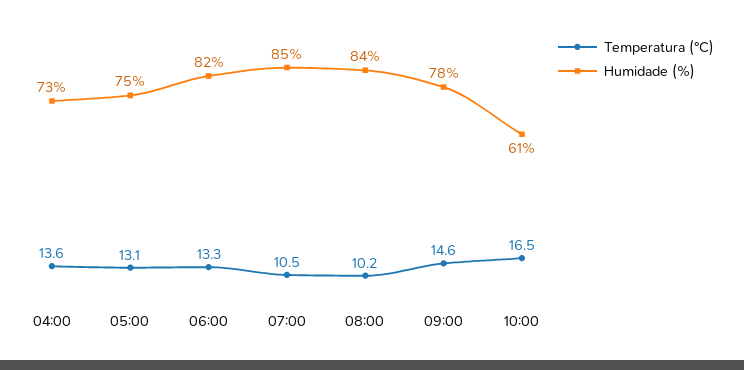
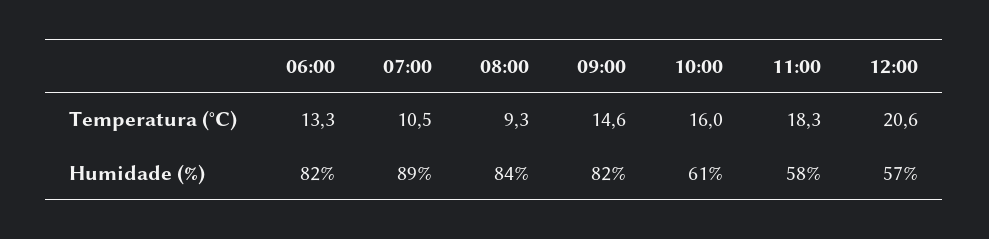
Temperatura (°C), 04:00: 13.6 -> none
Humidade (%), 04:00: 73 -> none
Temperatura (°C), 05:00: 13.1 -> none
Humidade (%), 05:00: 75 -> none
Humidade (%), 07:00: 85 -> 89
Temperatura (°C), 08:00: 10.2 -> 9.3
Humidade (%), 09:00: 78 -> 82
Temperatura (°C), 10:00: 16.5 -> 16
Temperatura (°C), 11:00: none -> 18.3
Temperatura (°C), 12:00: none -> 20.6
Humidade (%), 11:00: none -> 58
Humidade (%), 12:00: none -> 57

